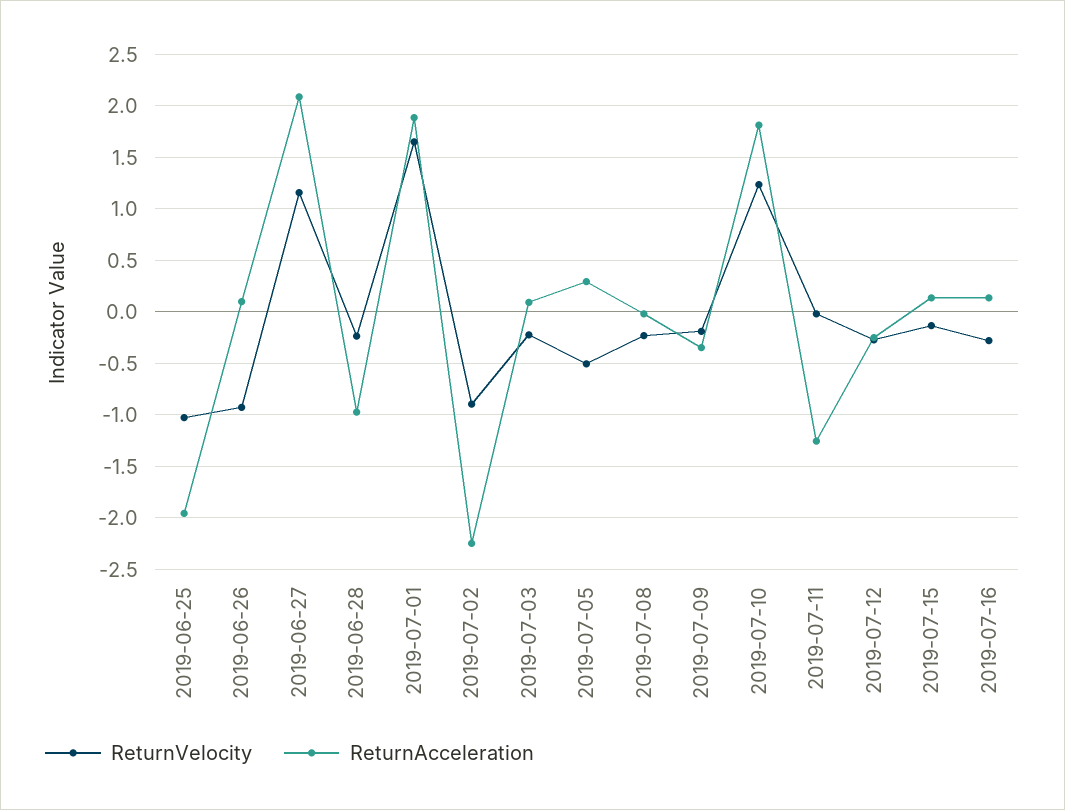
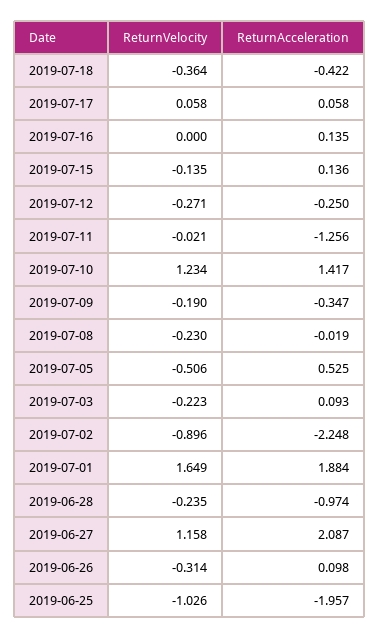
ReturnVelocity, 2019-06-26: -0.9 -> -0.314
ReturnAcceleration, 2019-07-05: 0.3 -> 0.525
ReturnAcceleration, 2019-07-10: 1.8 -> 1.417
ReturnVelocity, 2019-07-16: -0.3 -> 0
ReturnVelocity, 2019-07-18: none -> -0.364
ReturnAcceleration, 2019-07-18: none -> -0.422
ReturnVelocity, 2019-07-17: none -> 0.058
ReturnAcceleration, 2019-07-17: none -> 0.058

